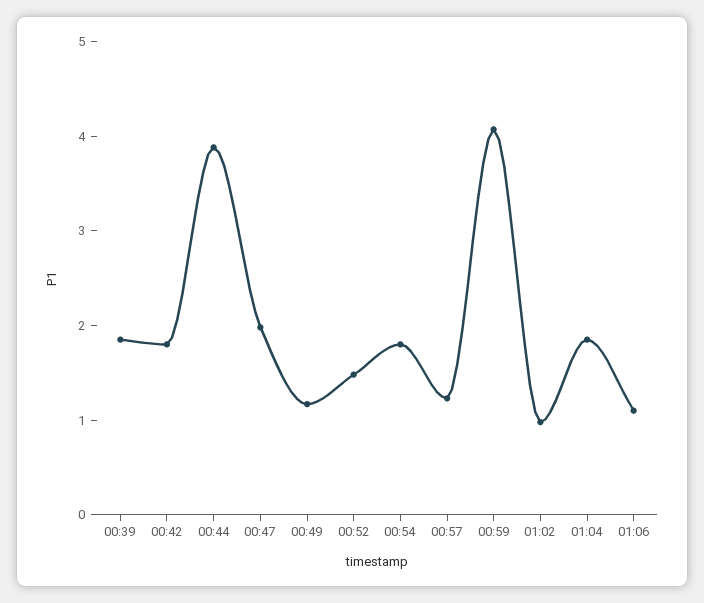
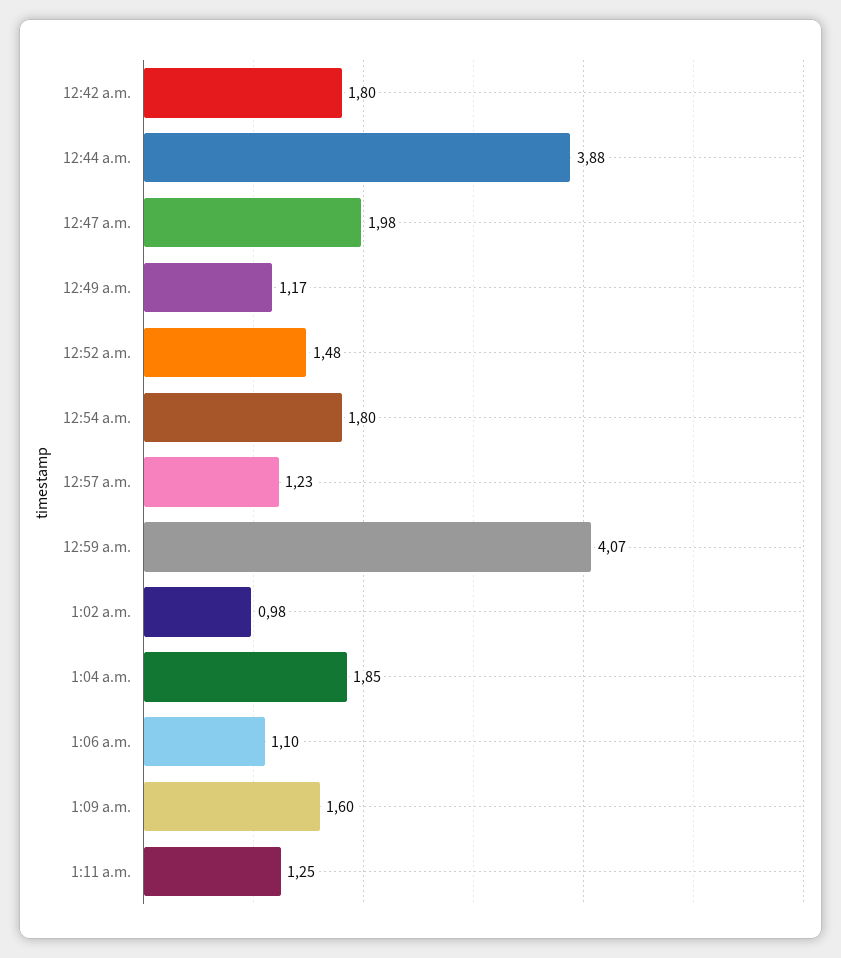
00:39: 1.8 -> none
1:09 a.m.: none -> 1.6
1:11 a.m.: none -> 1.25

